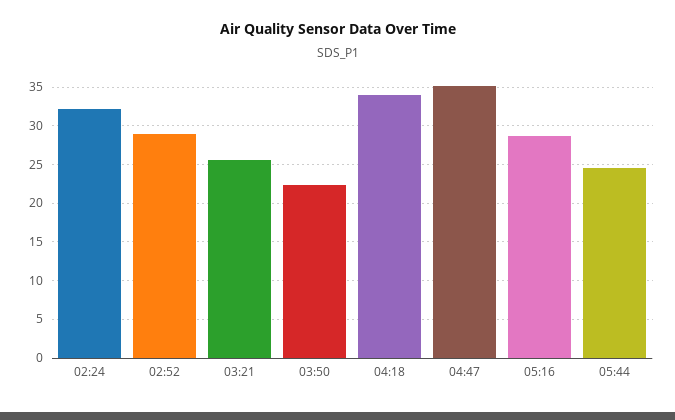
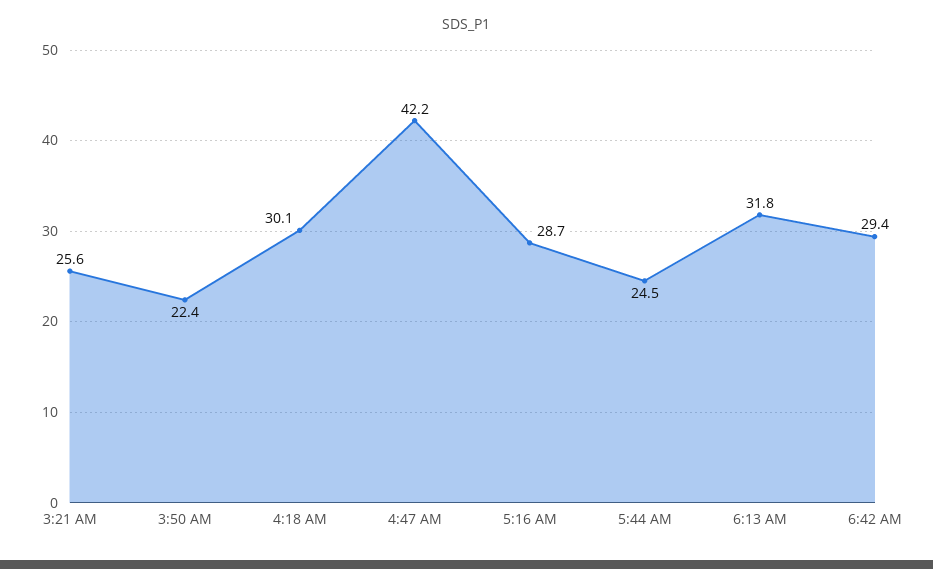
02:24: 32 -> none
02:52: 29 -> none
04:18: 34 -> 30.1
04:47: 35 -> 42.2
6:13 AM: none -> 31.8
6:42 AM: none -> 29.4

